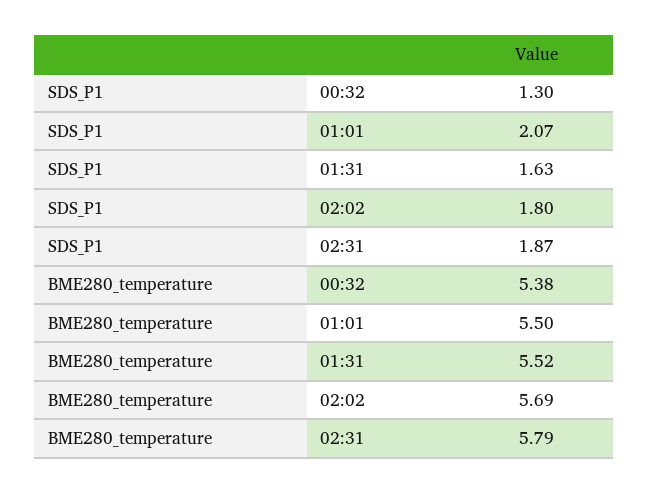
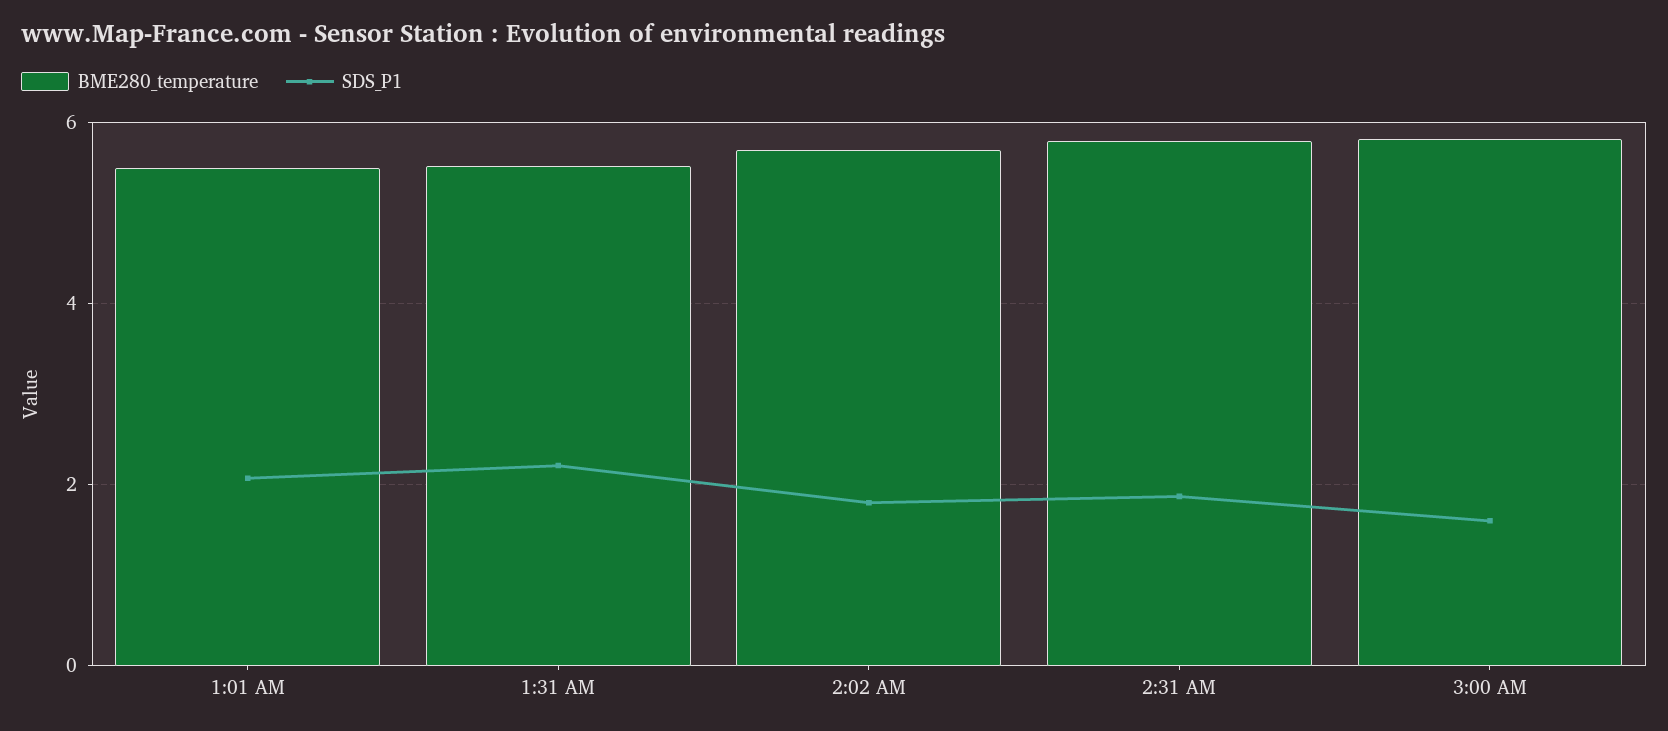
SDS_P1, 00:32: 1.3 -> none
SDS_P1, 01:31: 1.63 -> 2.2
BME280_temperature, 00:32: 5.38 -> none
BME280_temperature, 3:00 AM: none -> 5.8
SDS_P1, 3:00 AM: none -> 1.6

